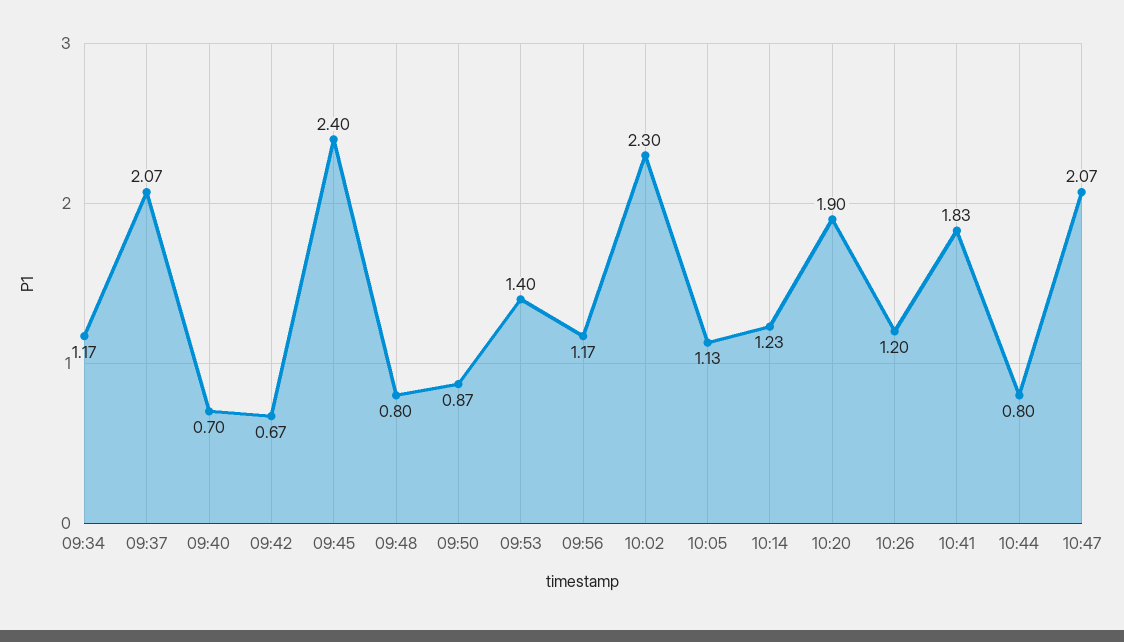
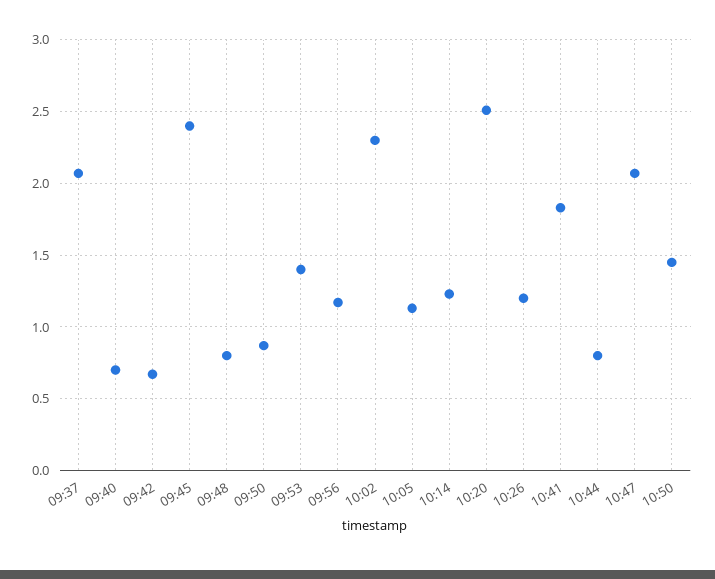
09:34: 1.17 -> none
10:20: 1.9 -> 2.5
10:50: none -> 1.45

